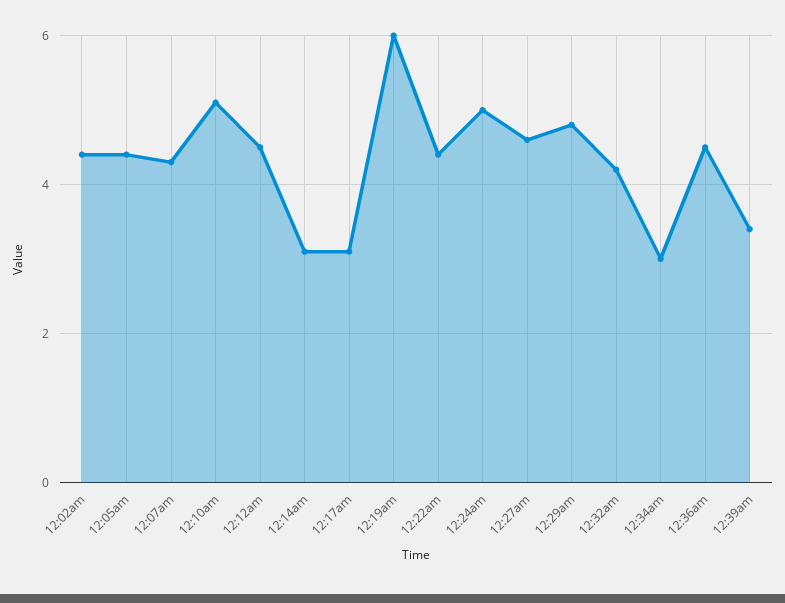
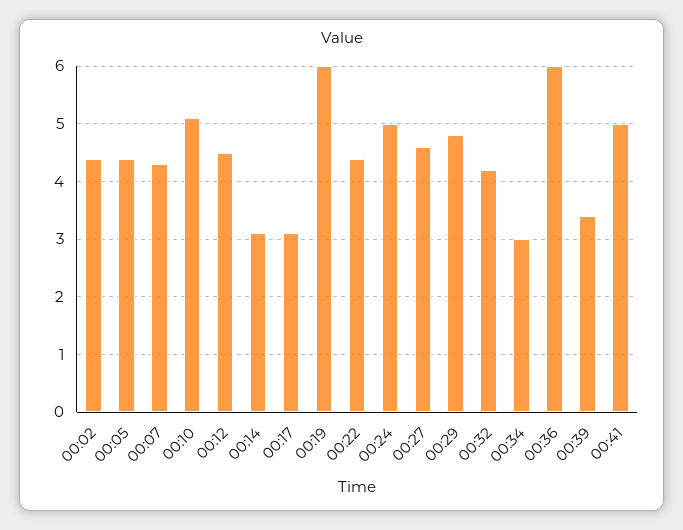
12:36am: 4.5 -> 6
00:41: none -> 5

